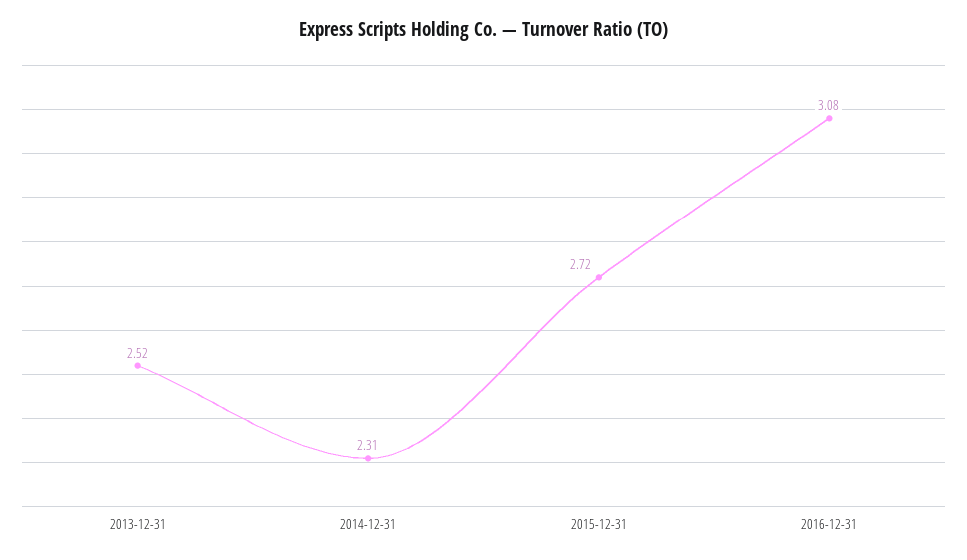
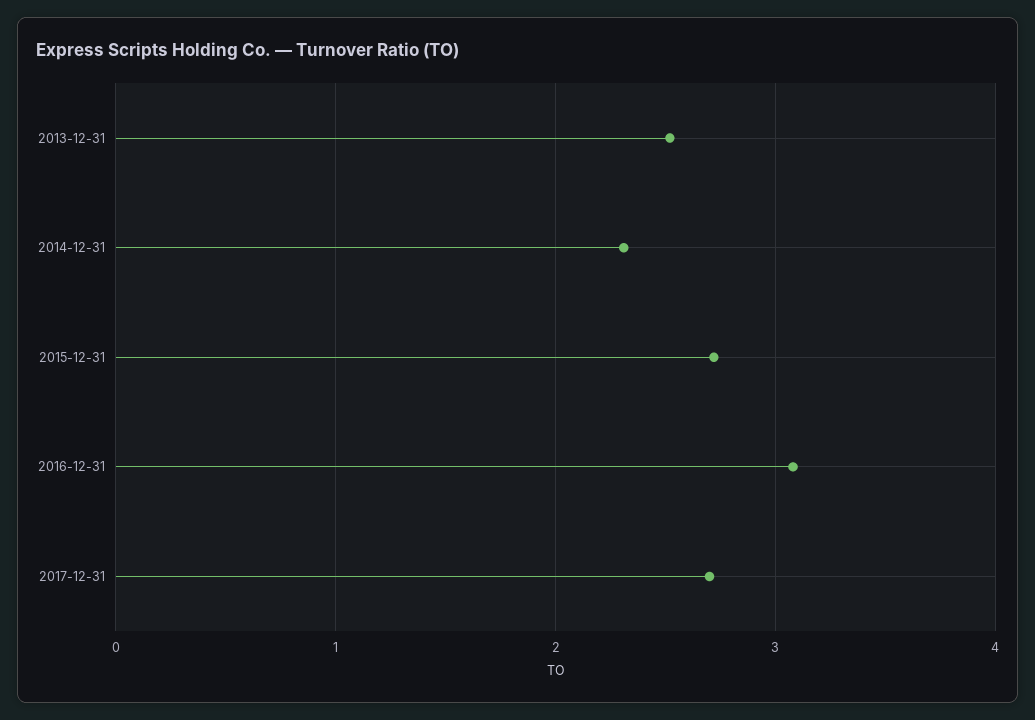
2017-12-31: none -> 2.7

